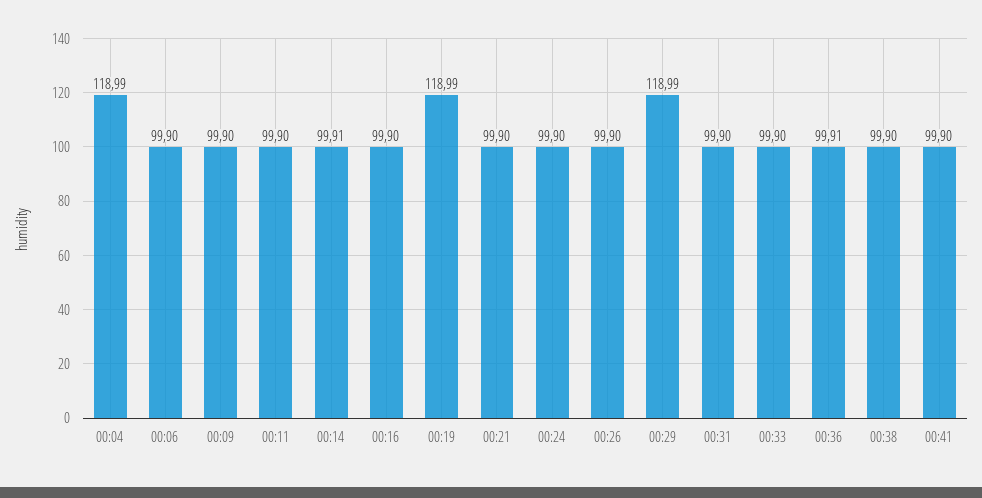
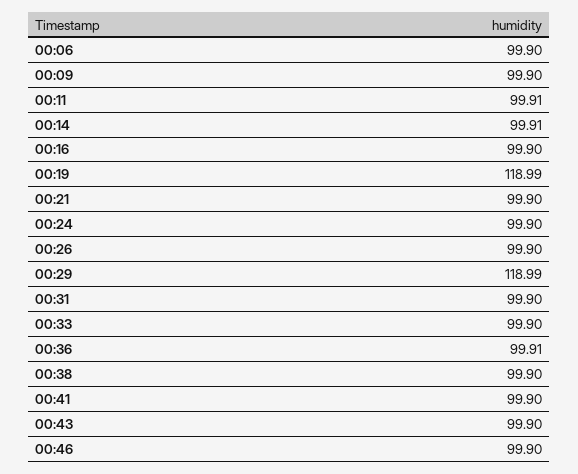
00:04: 118.99 -> none
00:11: 99.9 -> 99.91
00:43: none -> 99.9
00:46: none -> 99.9

